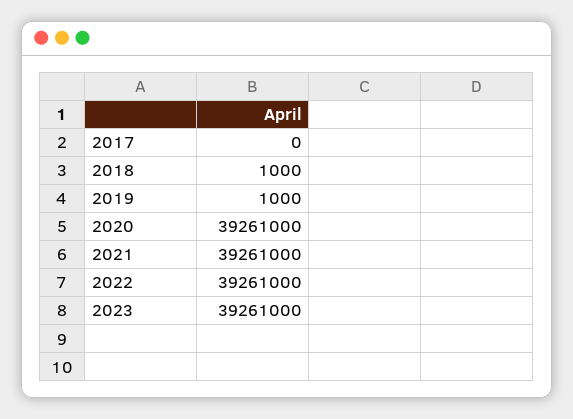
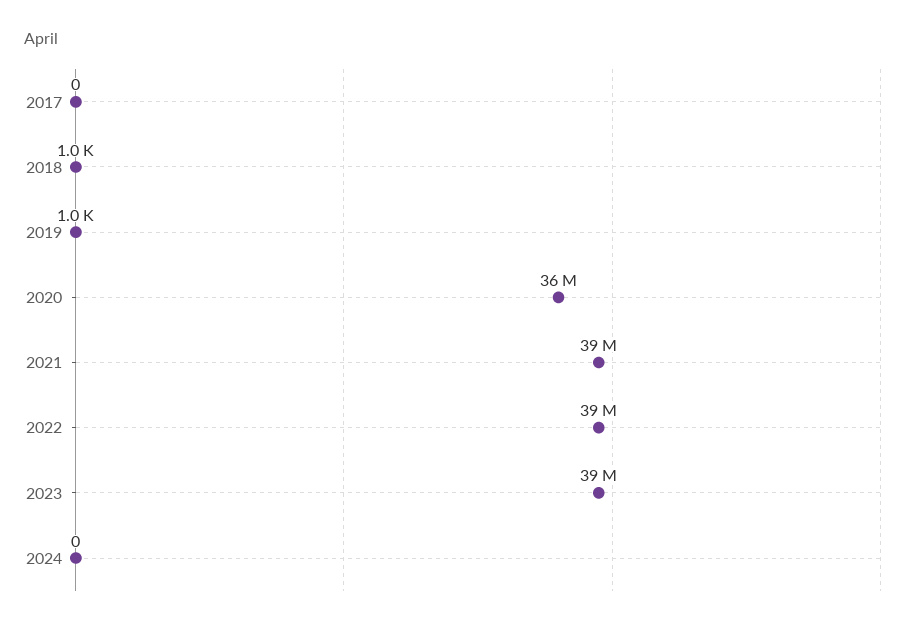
2020: 39261000 -> 36000000
2024: none -> 0

